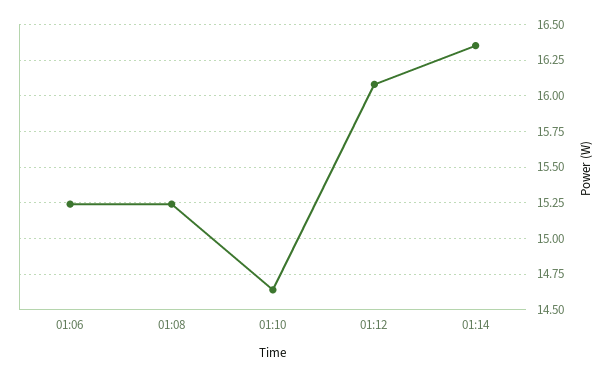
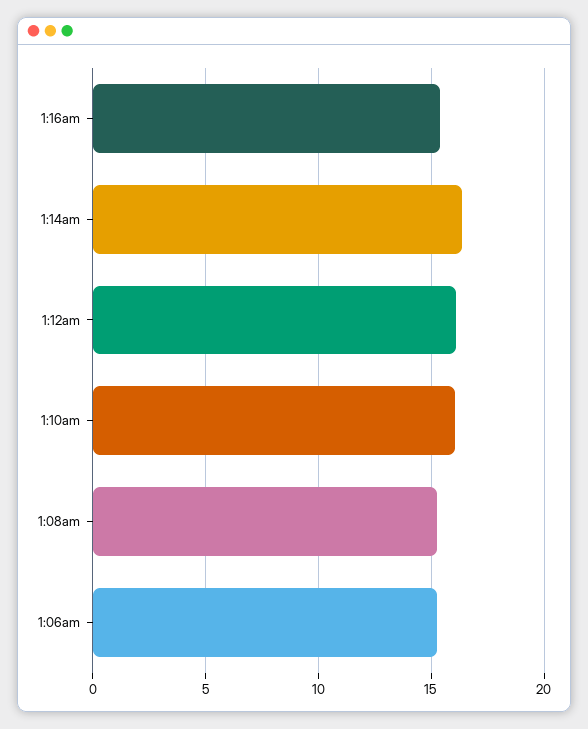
01:10: 14.65 -> 16
1:16am: none -> 15.5

